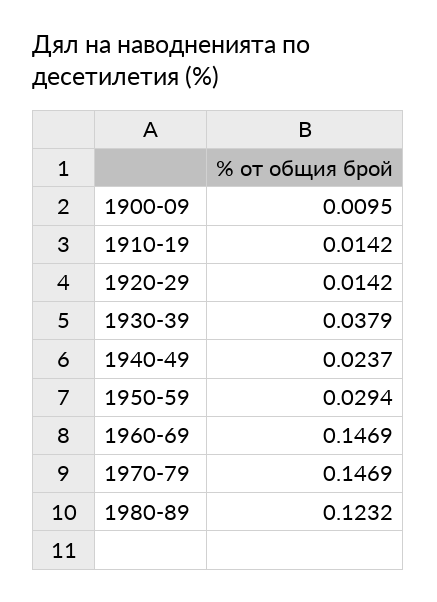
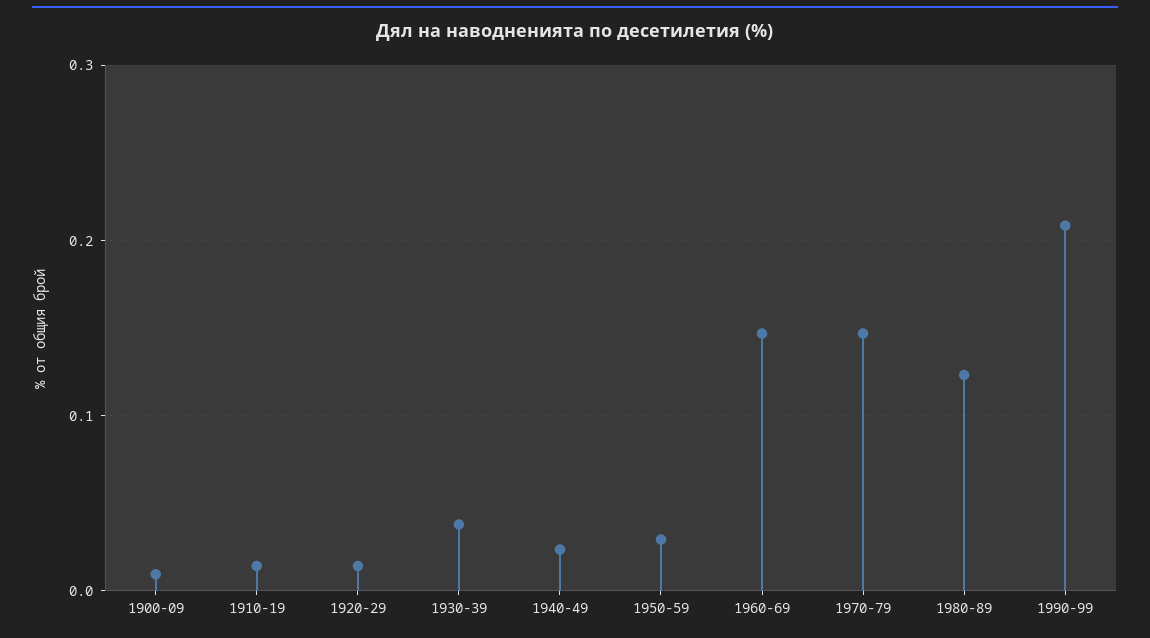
1990-99: none -> 0.21

